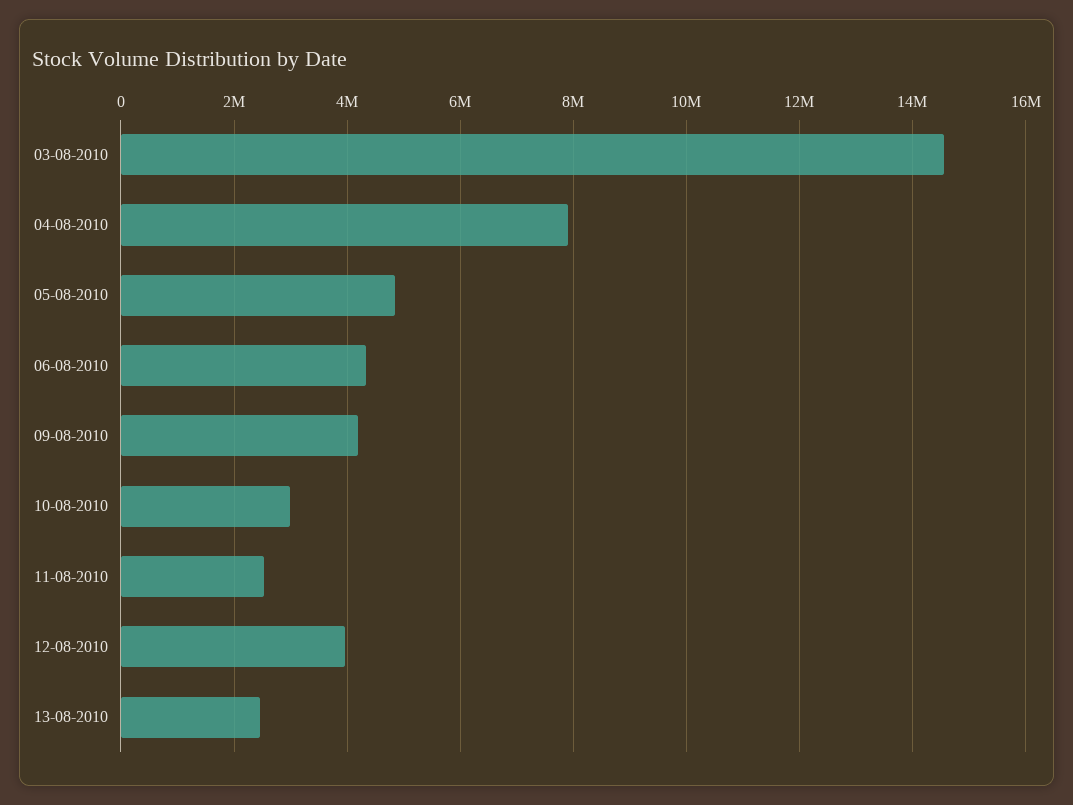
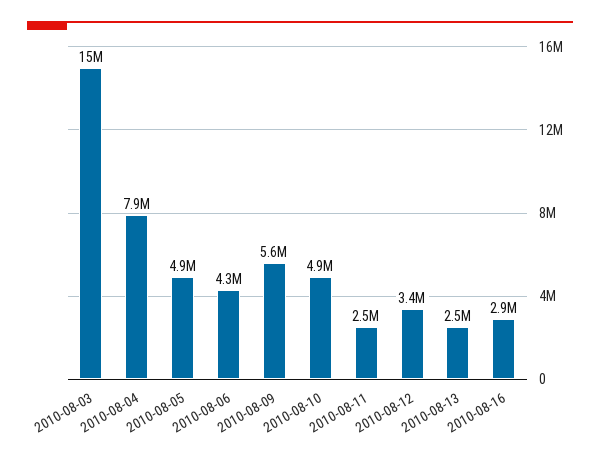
09-08-2010: 4200000 -> 5600000
10-08-2010: 3000000 -> 4900000
12-08-2010: 4000000 -> 3400000
2010-08-16: none -> 2900000

